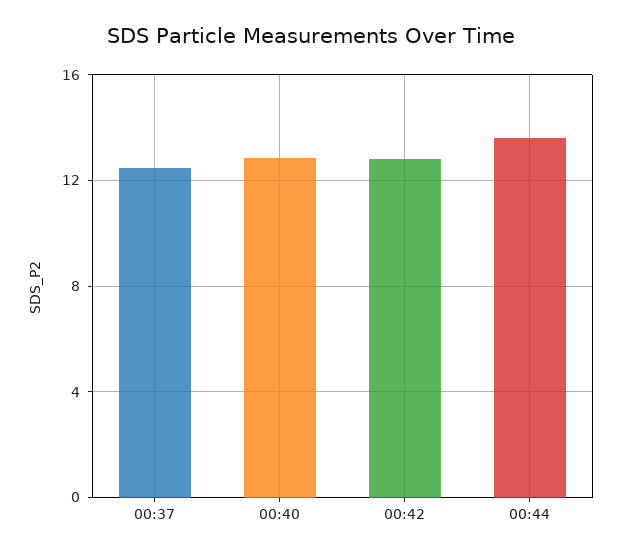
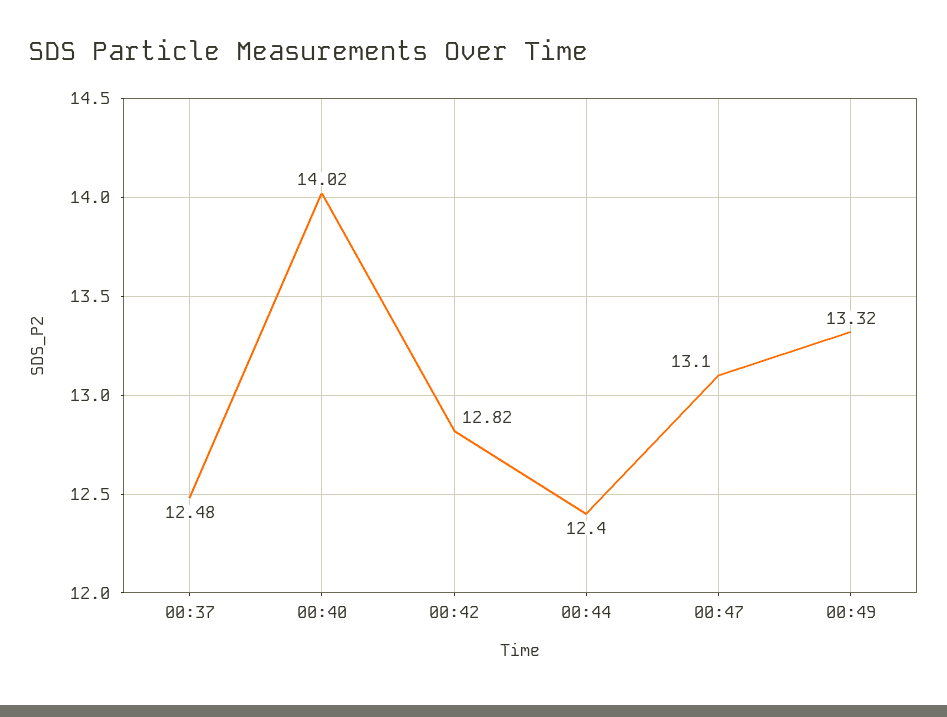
00:40: 13 -> 14.02
00:44: 13.5 -> 12.4
00:47: none -> 13.1
00:49: none -> 13.32

